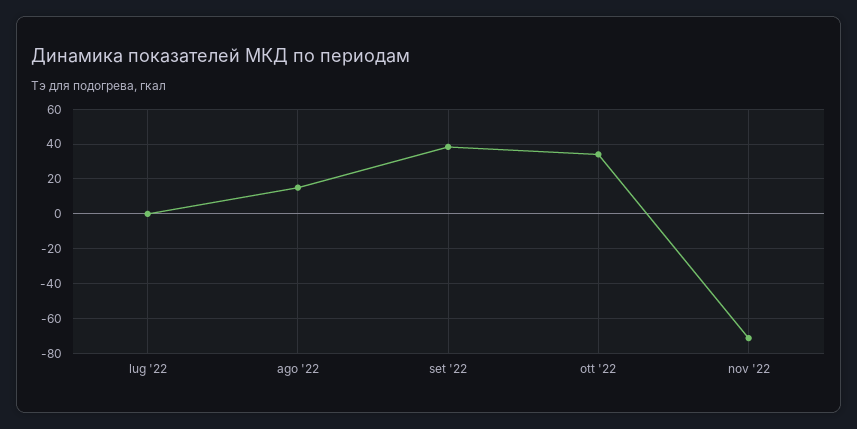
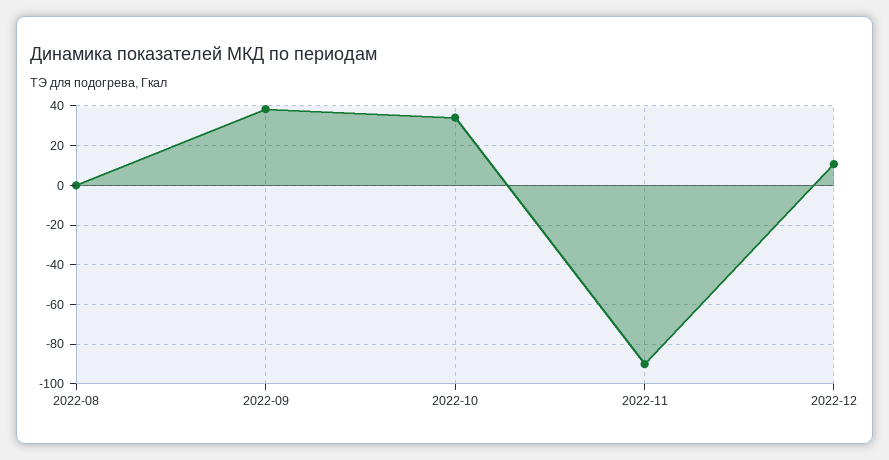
lug '22: 0 -> none
ago '22: 15 -> 0
nov '22: -70 -> -90
2022-12: none -> 10

